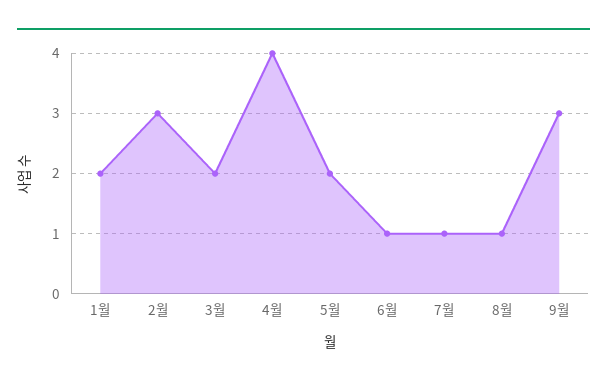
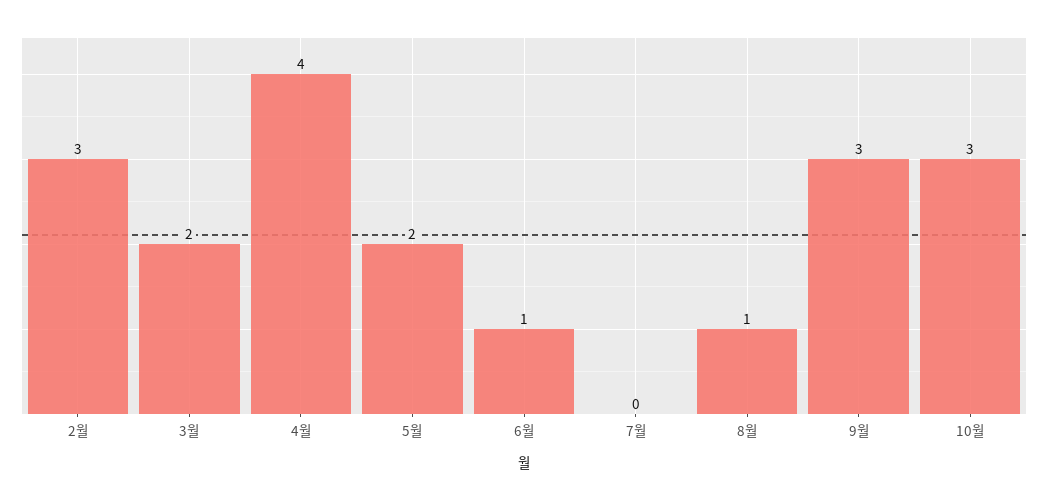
1월: 2 -> none
7월: 1 -> 0
10월: none -> 3

